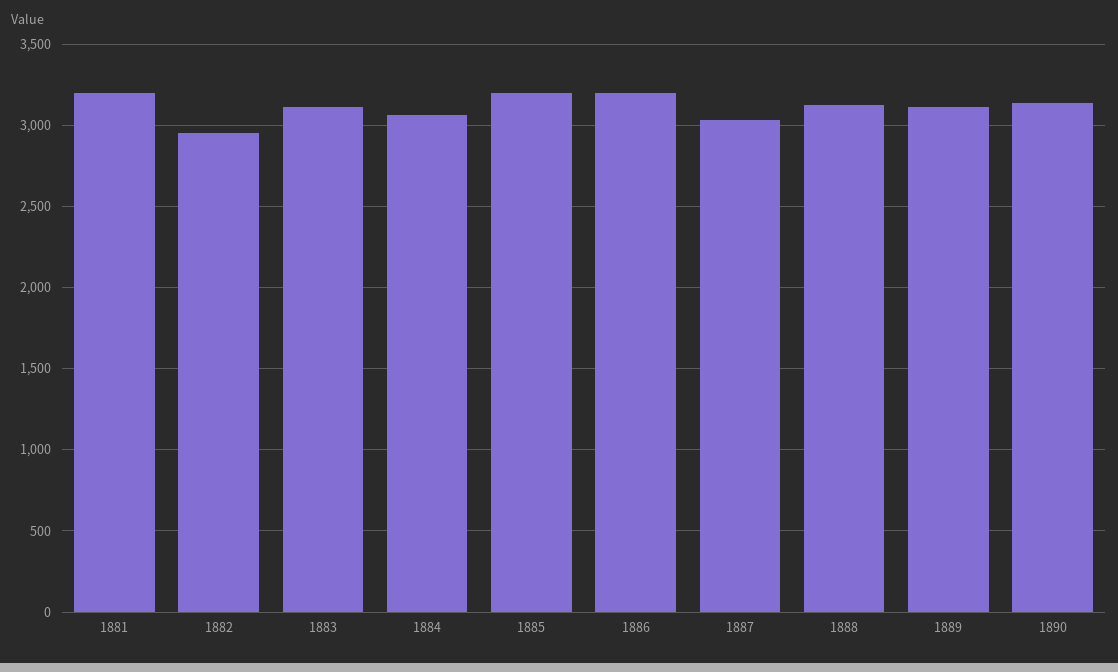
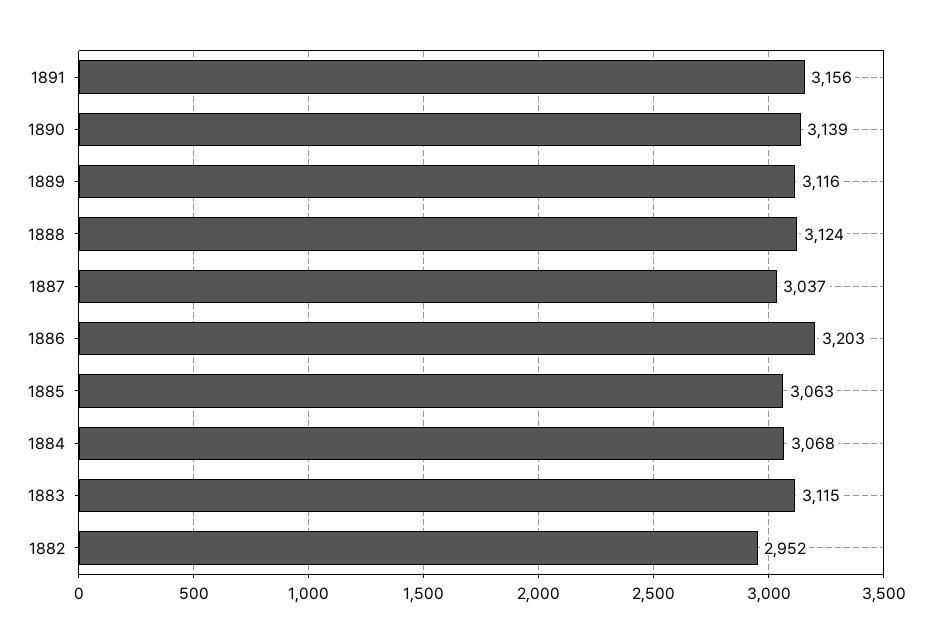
1881: 3200 -> none
1885: 3200 -> 3063
1891: none -> 3156

